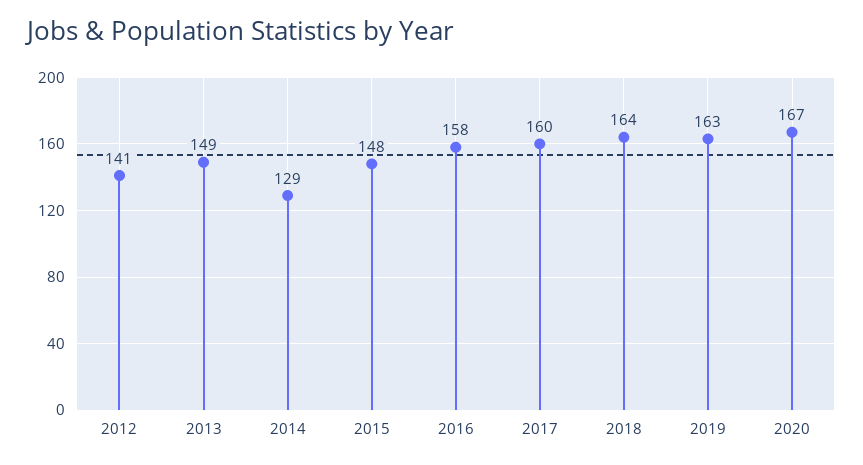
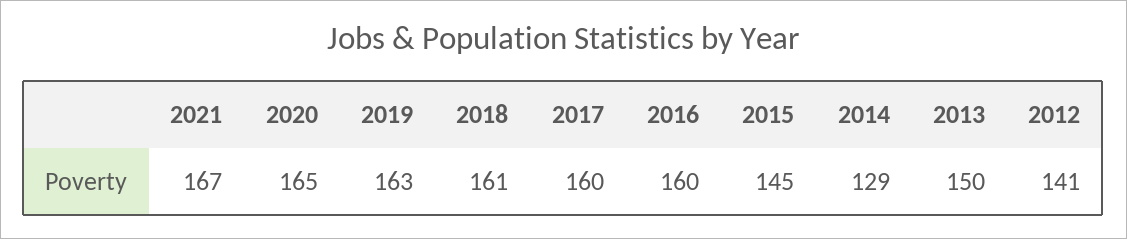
2013: 149 -> 150
2015: 148 -> 145
2016: 158 -> 160
2018: 164 -> 161
2020: 167 -> 165
2021: none -> 167

